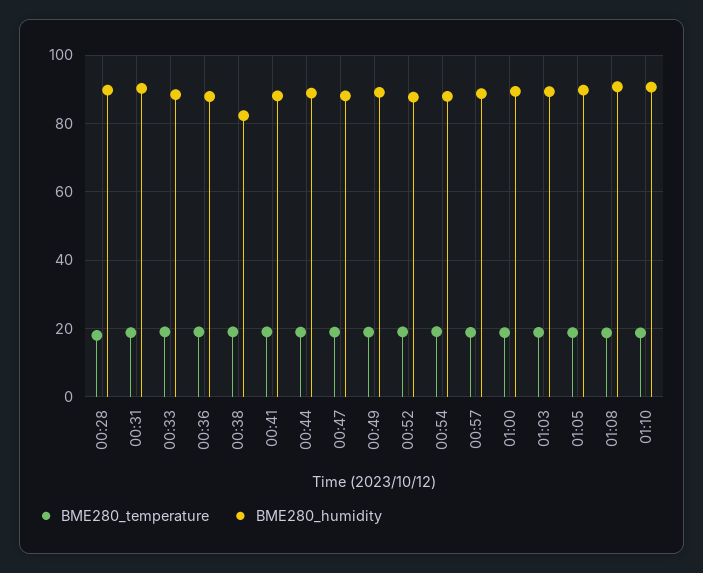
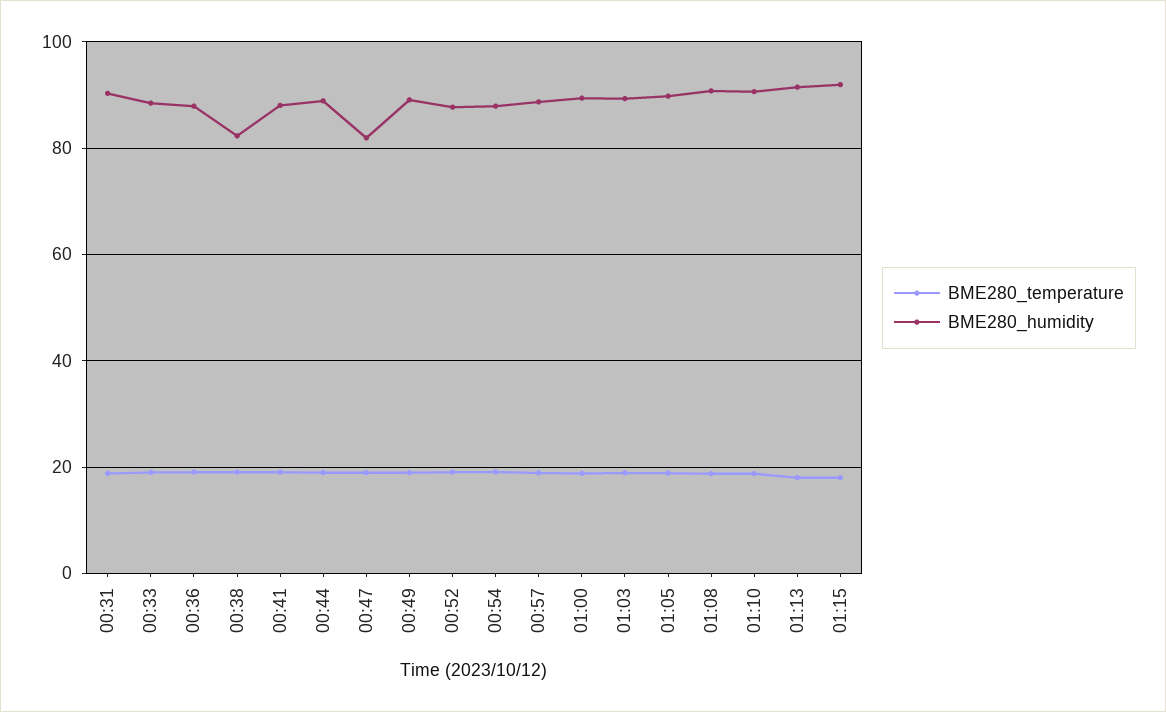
BME280_temperature, 00:28: 18 -> none
BME280_humidity, 00:28: 90 -> none
BME280_humidity, 00:47: 88 -> 82
BME280_temperature, 01:13: none -> 18
BME280_humidity, 01:13: none -> 92
BME280_temperature, 01:15: none -> 18
BME280_humidity, 01:15: none -> 92

